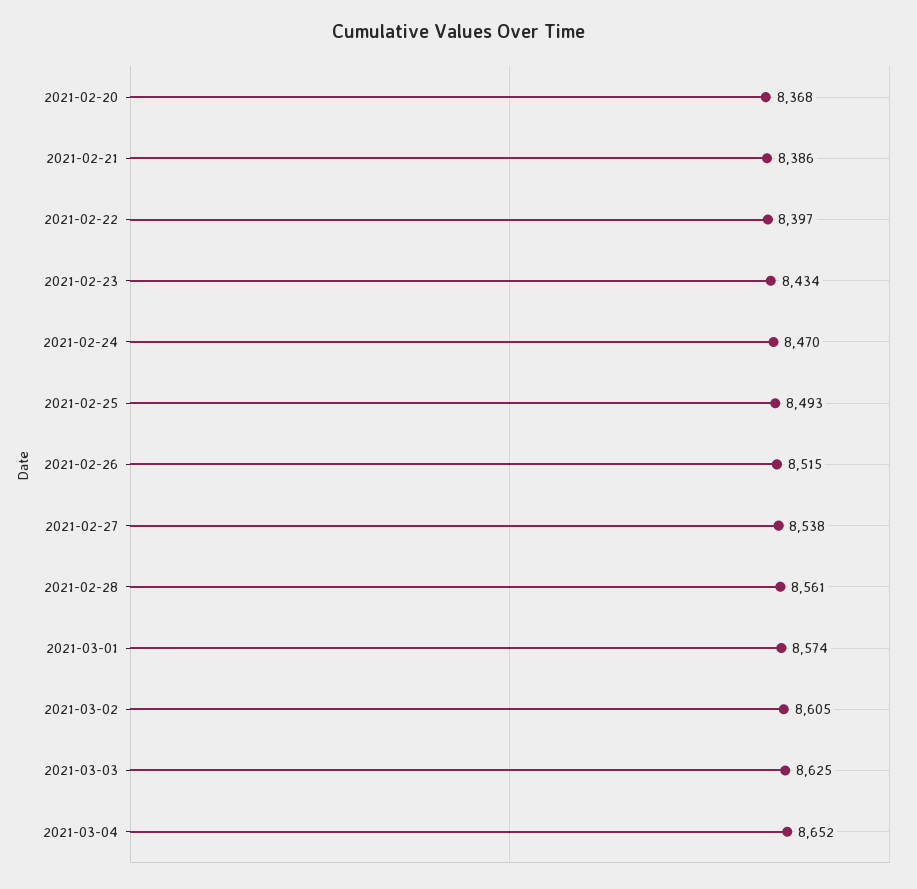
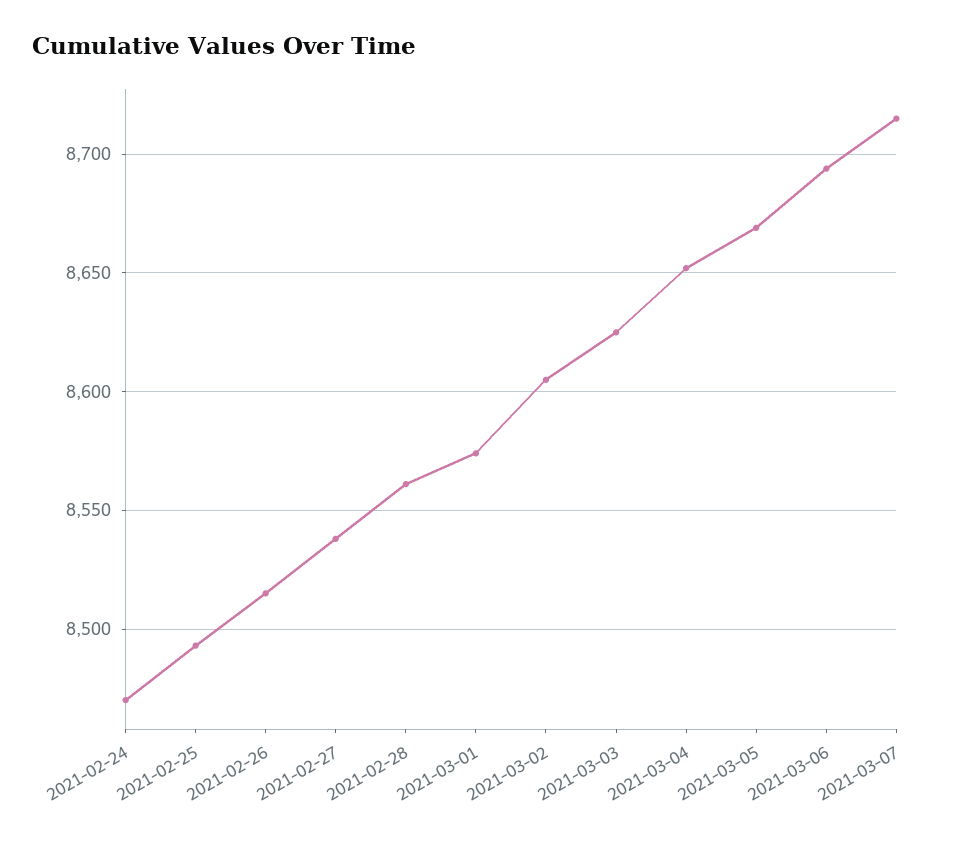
2021-02-20: 8368 -> none
2021-02-21: 8386 -> none
2021-02-22: 8397 -> none
2021-02-23: 8434 -> none
2021-03-05: none -> 8670
2021-03-06: none -> 8695
2021-03-07: none -> 8715

